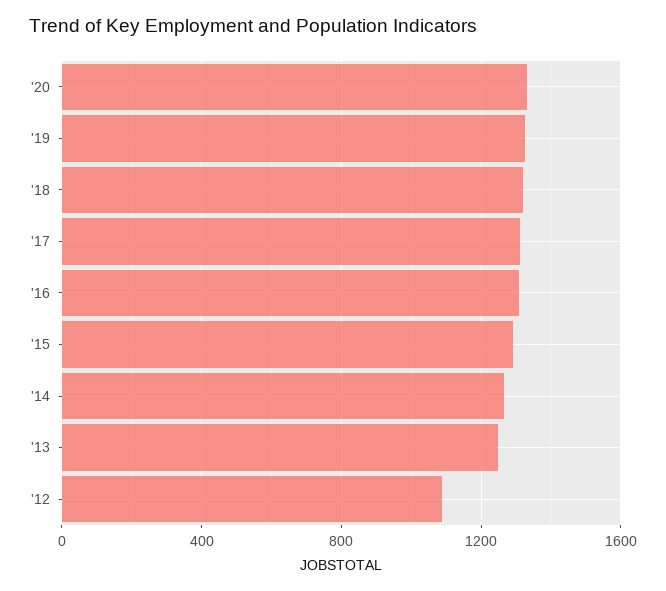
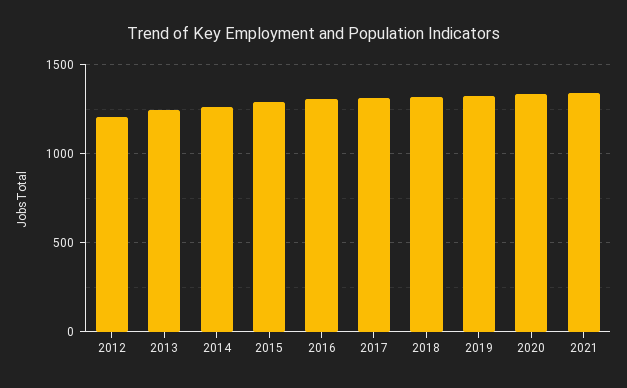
'12: 1100 -> 1200
2021: none -> 1350

